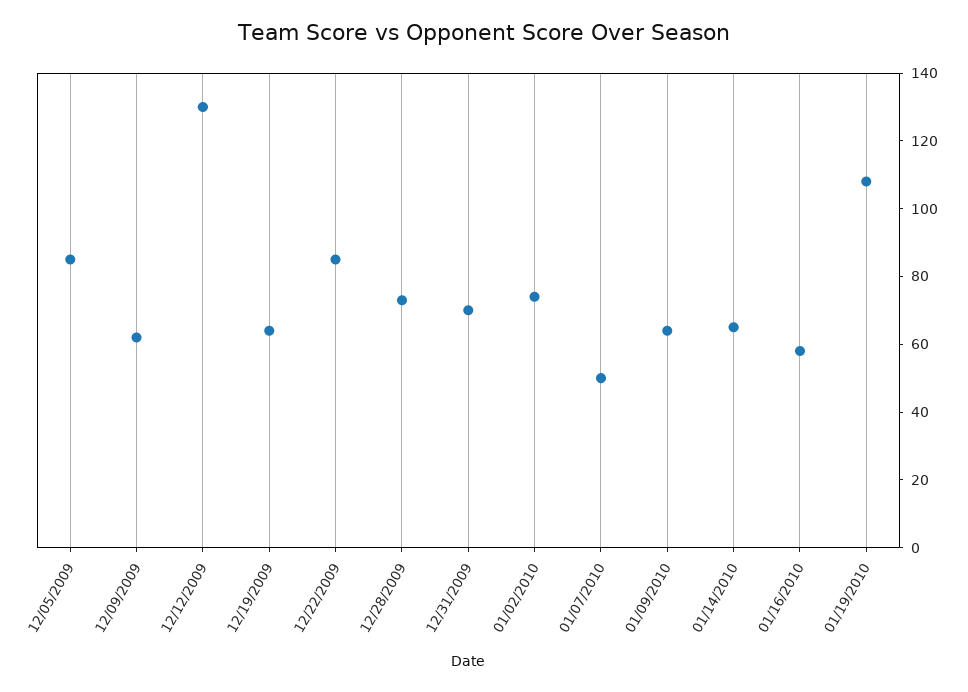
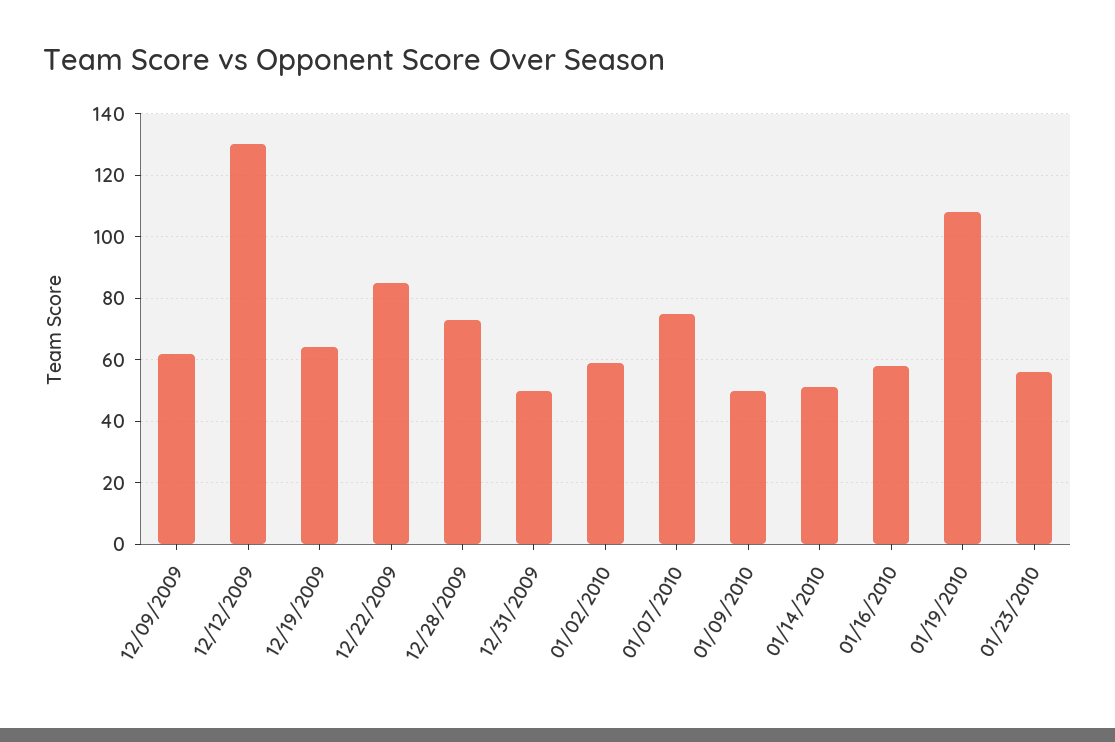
12/05/2009: 85 -> none
12/31/2009: 70 -> 50
01/02/2010: 75 -> 60
01/07/2010: 50 -> 75
01/09/2010: 65 -> 50
01/14/2010: 65 -> 50
01/23/2010: none -> 55

